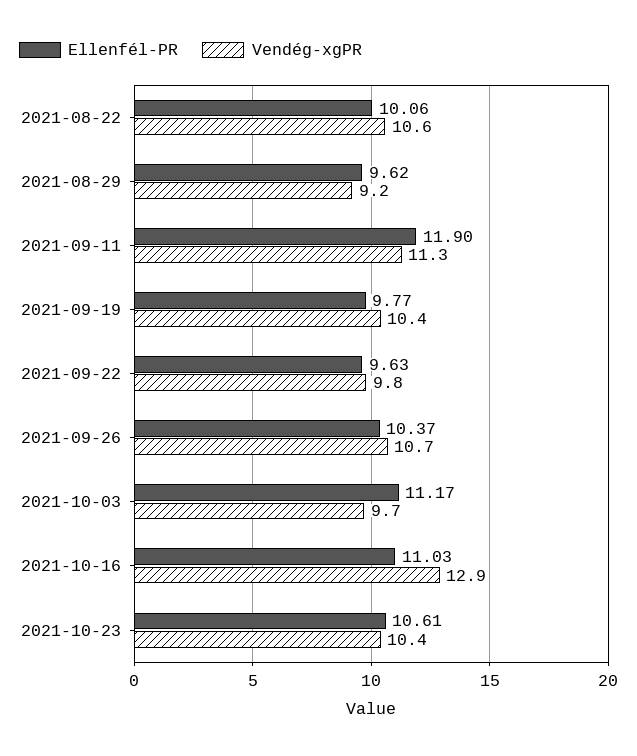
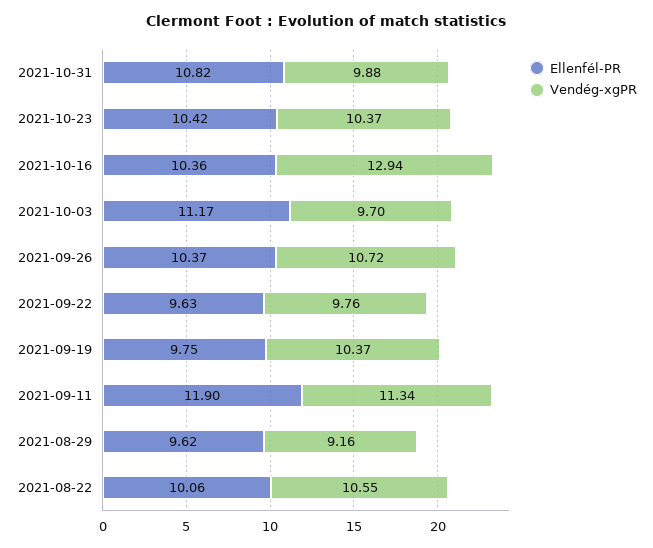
Ellenfél-PR, 2021-09-19: 9.77 -> 9.75
Ellenfél-PR, 2021-10-16: 11.03 -> 10.36
Ellenfél-PR, 2021-10-23: 10.61 -> 10.42
Ellenfél-PR, 2021-10-31: none -> 10.82
Vendég-xgPR, 2021-10-31: none -> 9.88

